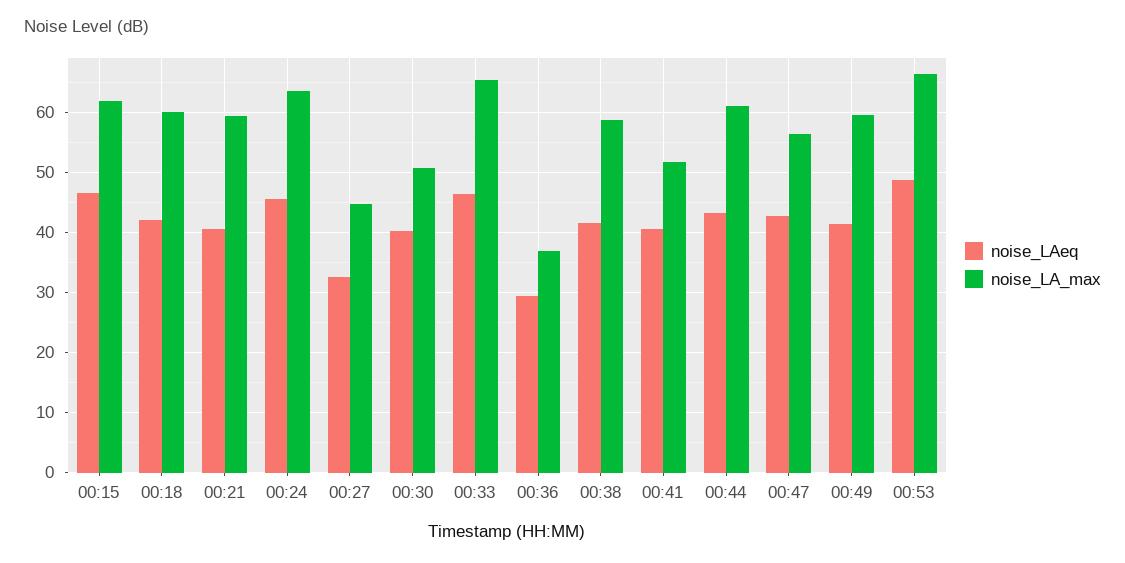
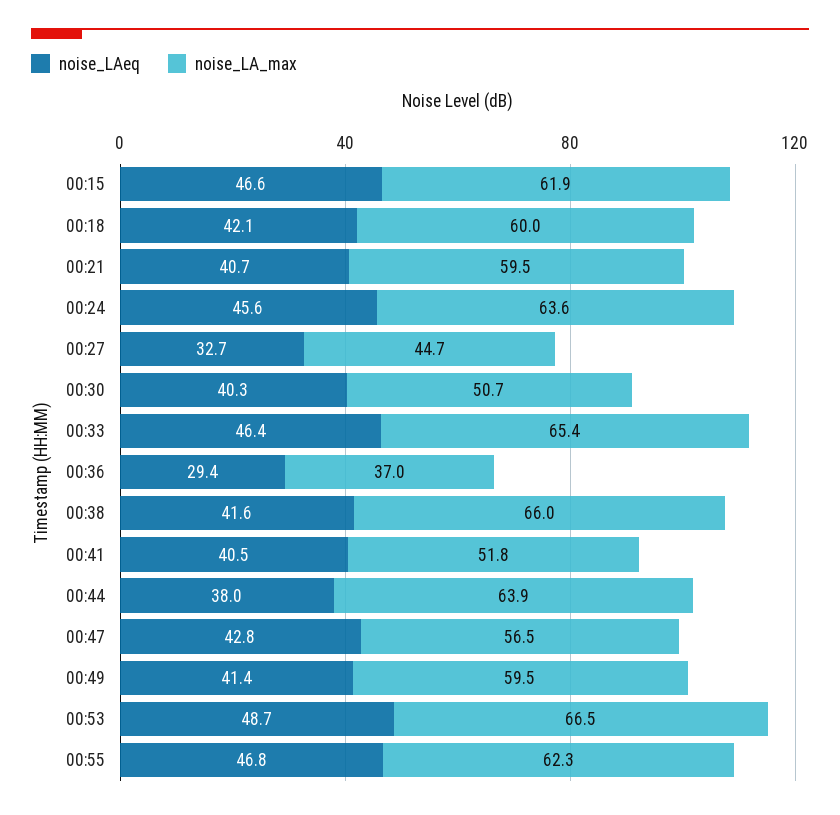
noise_LA_max, 00:38: 59 -> 66
noise_LAeq, 00:44: 43 -> 38
noise_LA_max, 00:44: 61 -> 63.9
noise_LAeq, 00:55: none -> 46.8
noise_LA_max, 00:55: none -> 62.3

